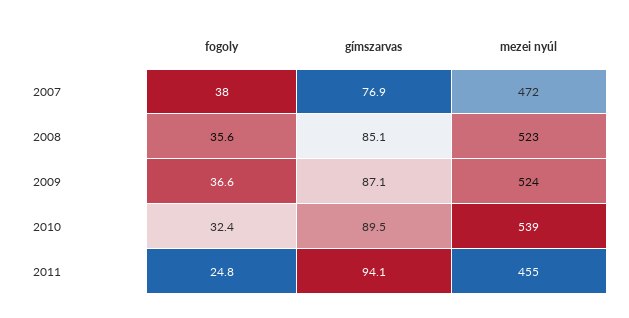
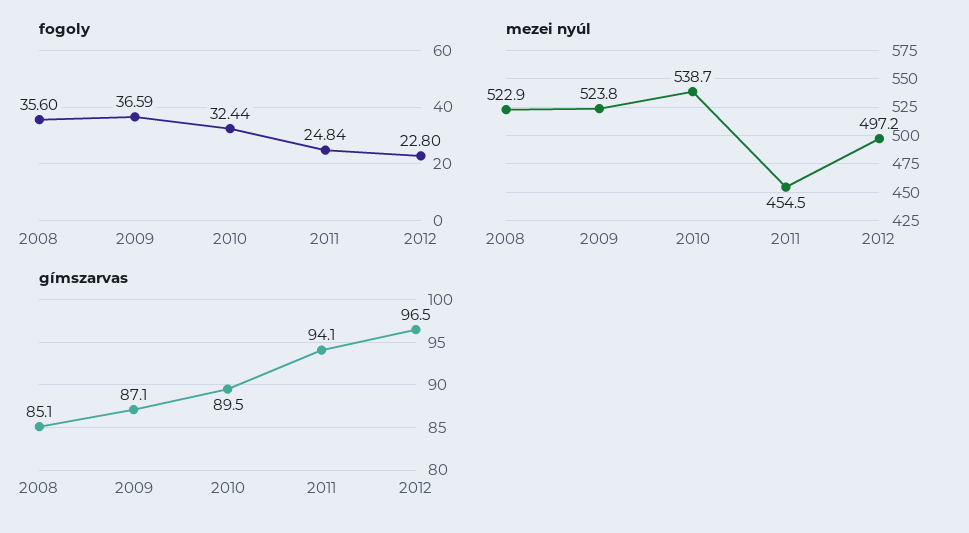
fogoly, 2007: 38 -> none
gímszarvas, 2007: 76.9 -> none
mezei nyúl, 2007: 472 -> none
fogoly, 2012: none -> 22.8
mezei nyúl, 2012: none -> 497.2
gímszarvas, 2012: none -> 96.5

